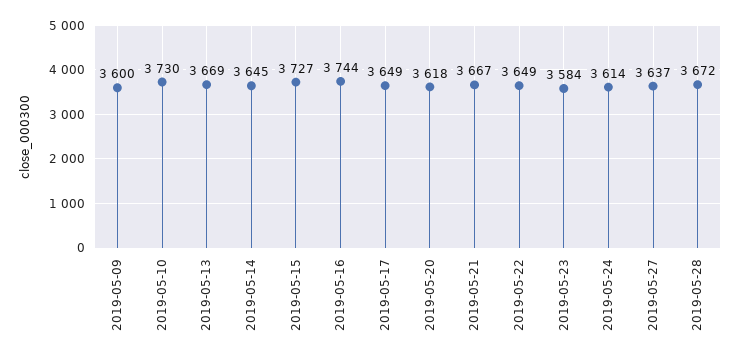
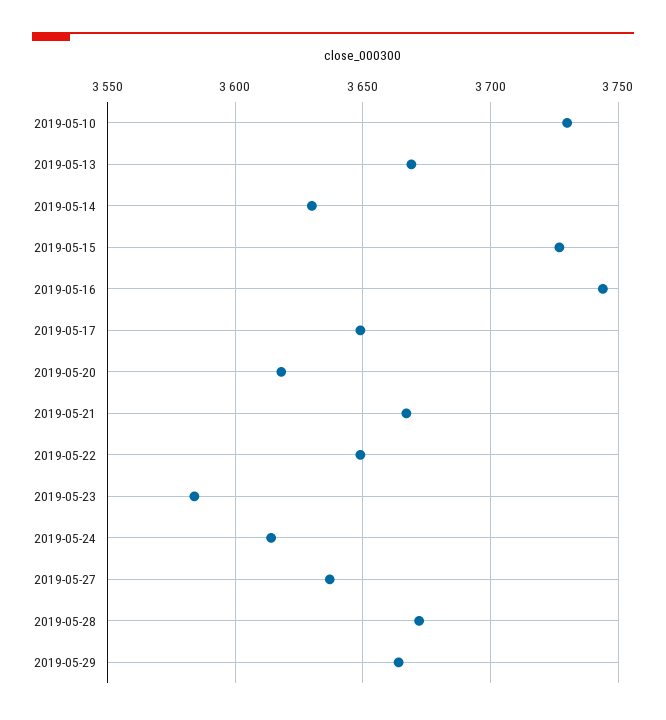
2019-05-09: 3600 -> none
2019-05-14: 3645 -> 3630
2019-05-29: none -> 3665

